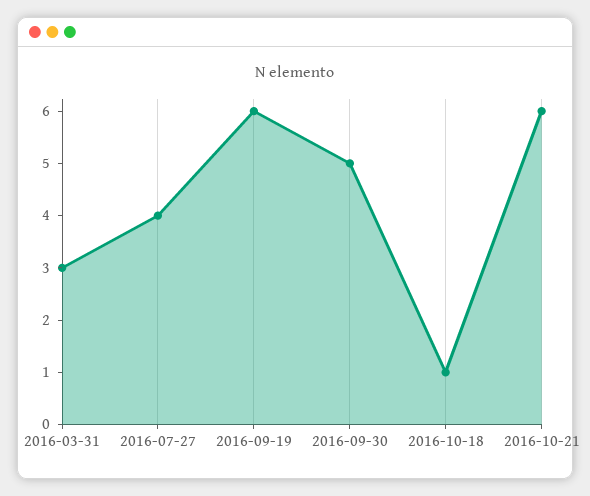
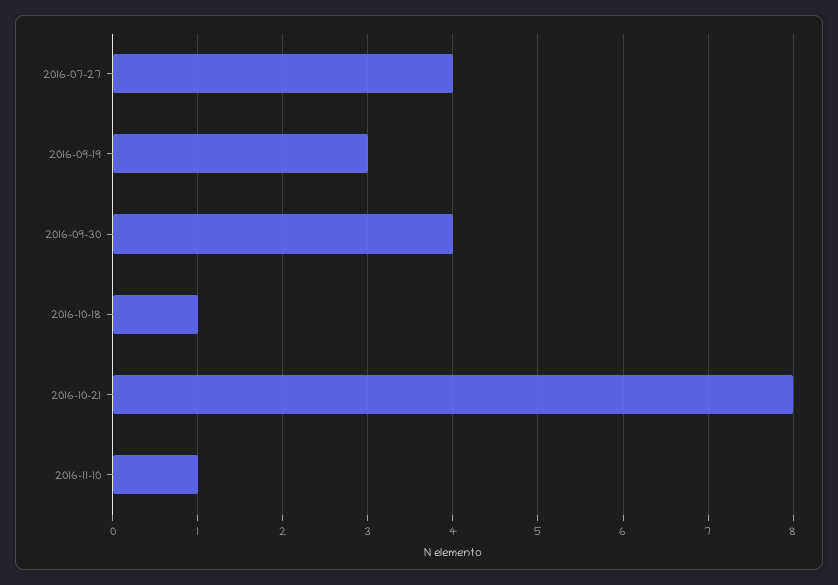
2016-03-31: 3 -> none
2016-09-19: 6 -> 3
2016-09-30: 5 -> 4
2016-10-21: 6 -> 8
2016-11-10: none -> 1

